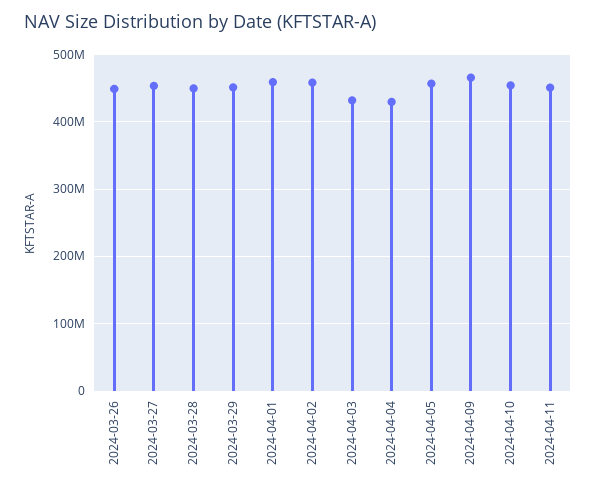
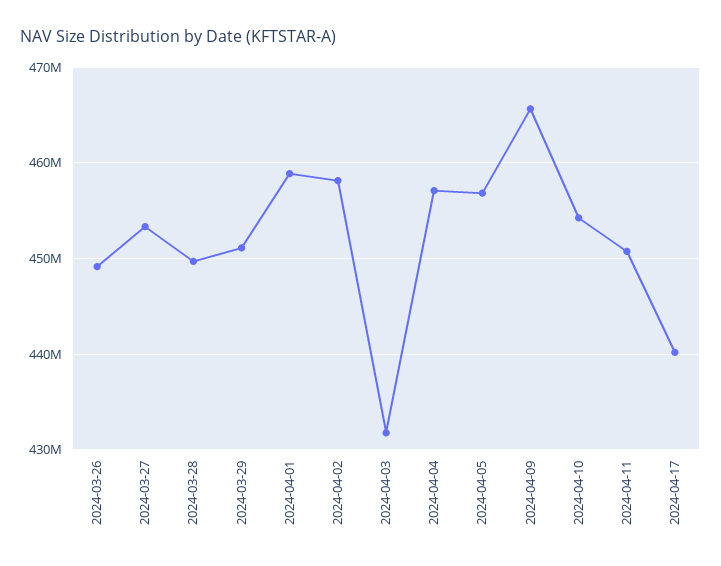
2024-04-04: 430000000 -> 457000000
2024-04-17: none -> 440000000

